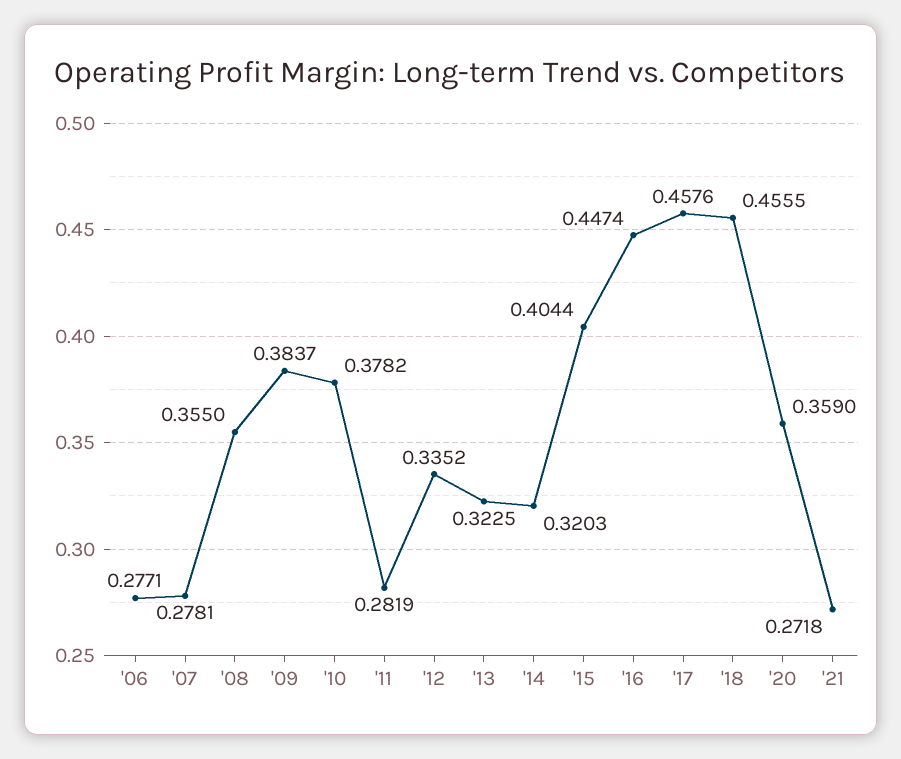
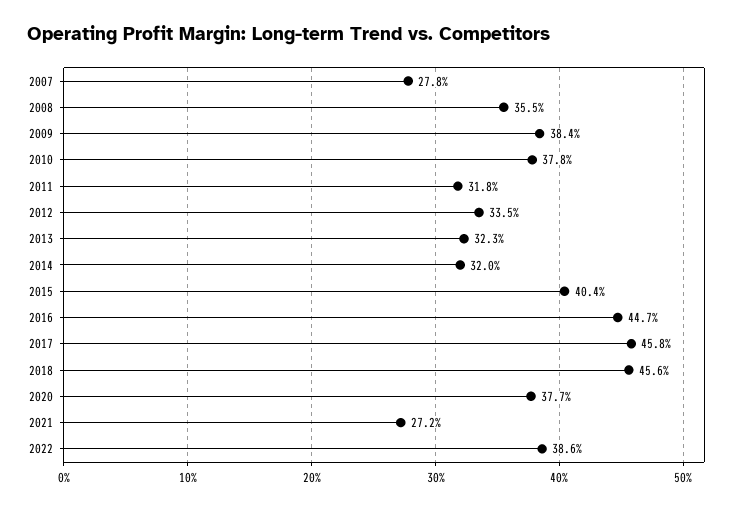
'06: 0.2771 -> none
'11: 0.2819 -> 0.318
'20: 0.359 -> 0.377
2022: none -> 0.386

